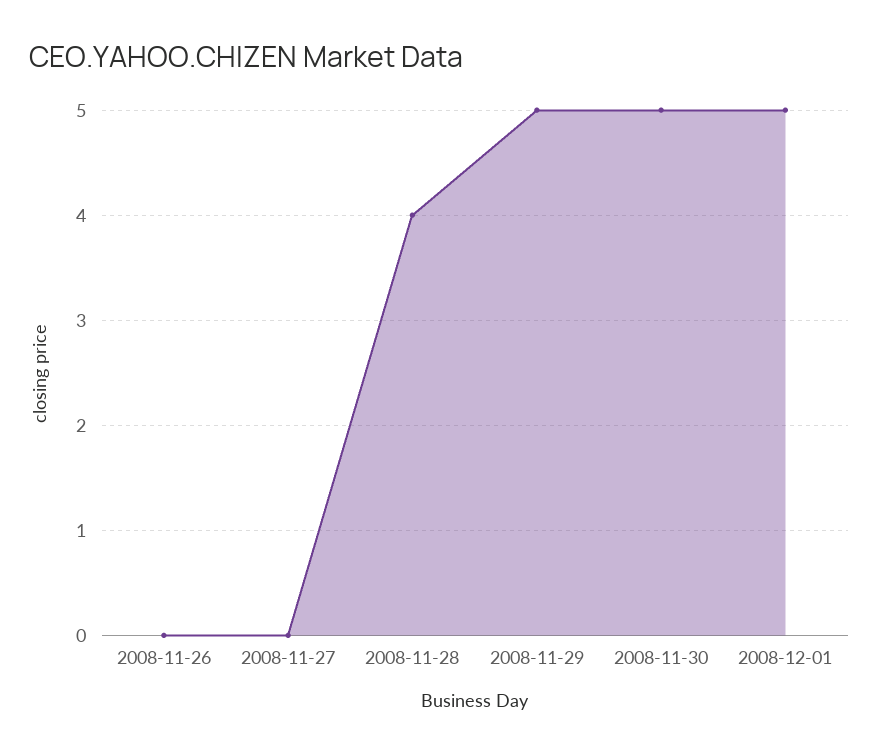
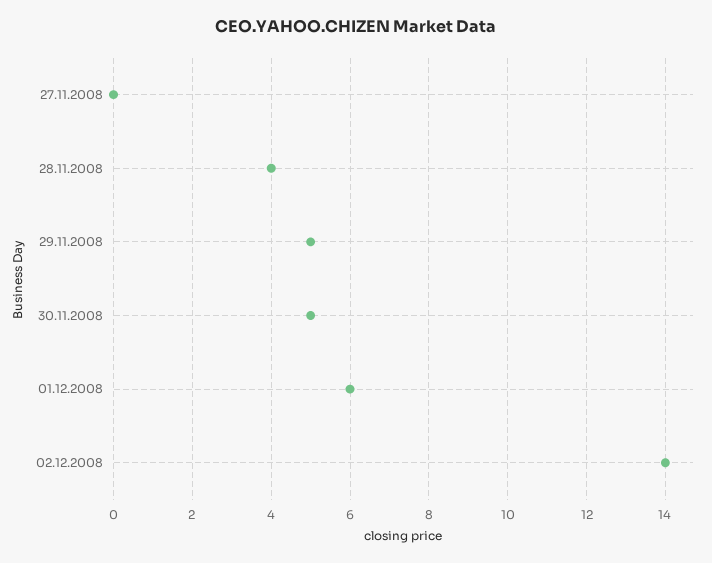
2008-11-26: 0 -> none
2008-12-01: 5 -> 6
02.12.2008: none -> 14

